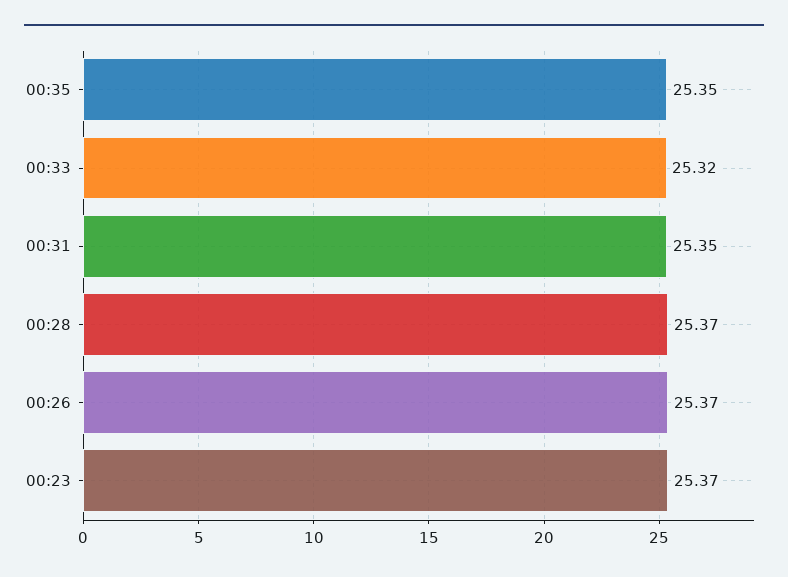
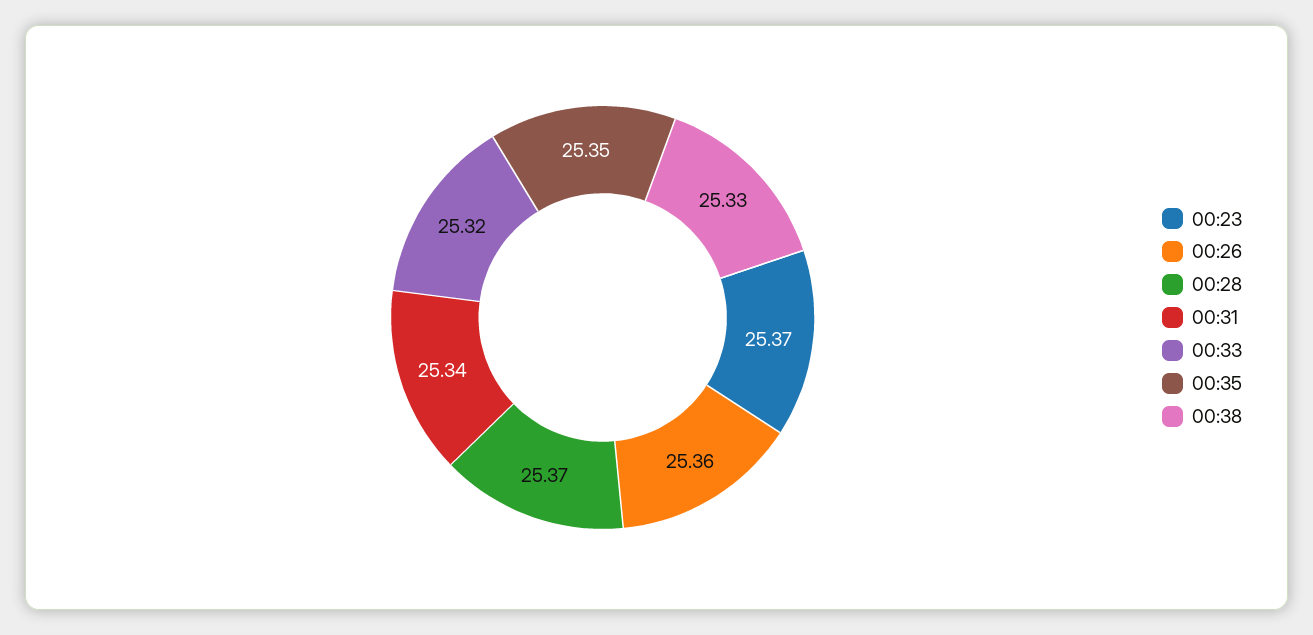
00:31: 25.35 -> 25.34
00:26: 25.37 -> 25.36
00:38: none -> 25.33

